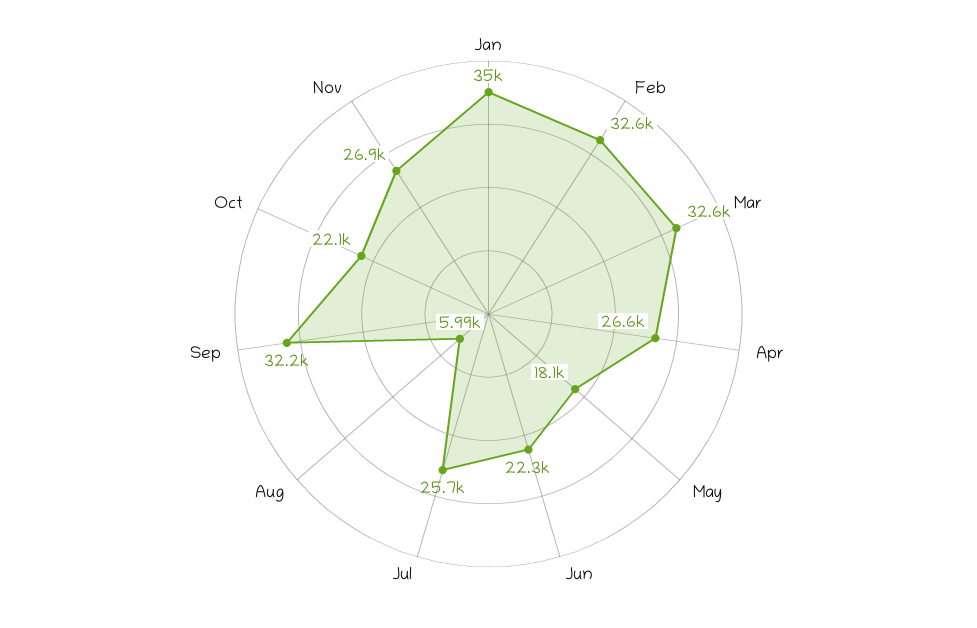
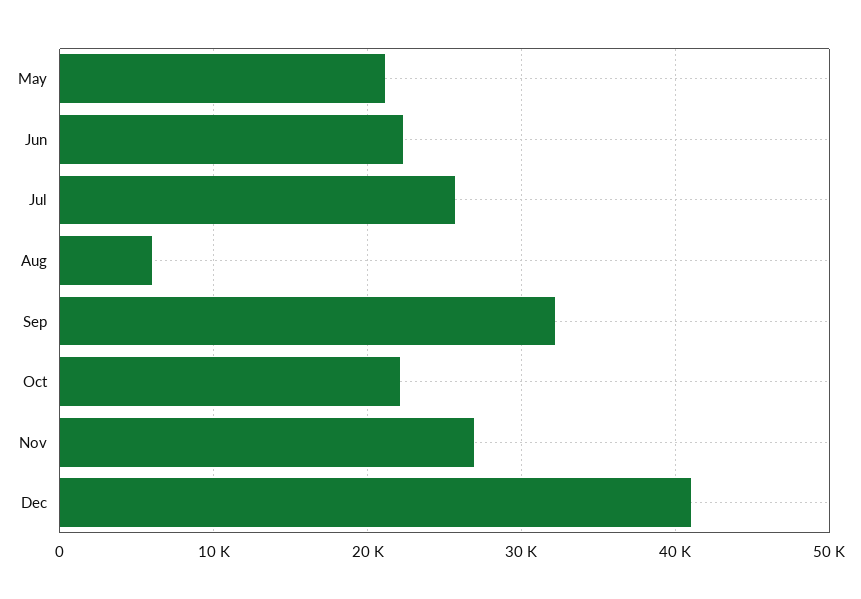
Jan: 35000 -> none
Feb: 32600 -> none
Mar: 32600 -> none
Apr: 26600 -> none
May: 18100 -> 21000
Dec: none -> 41000

